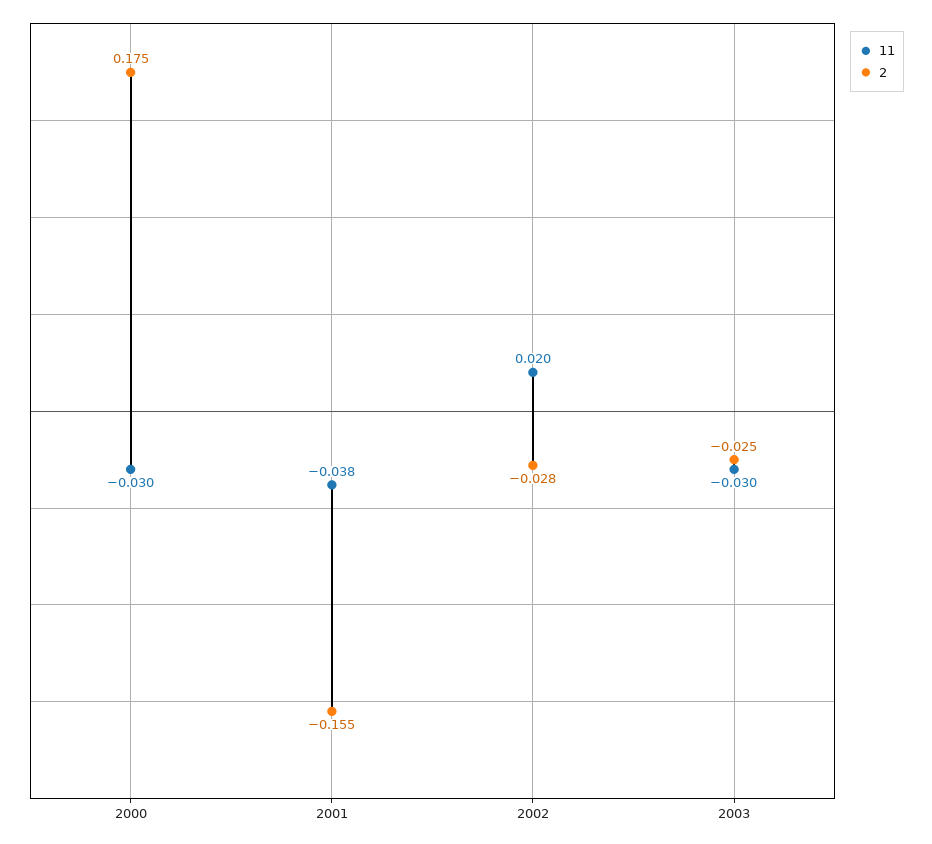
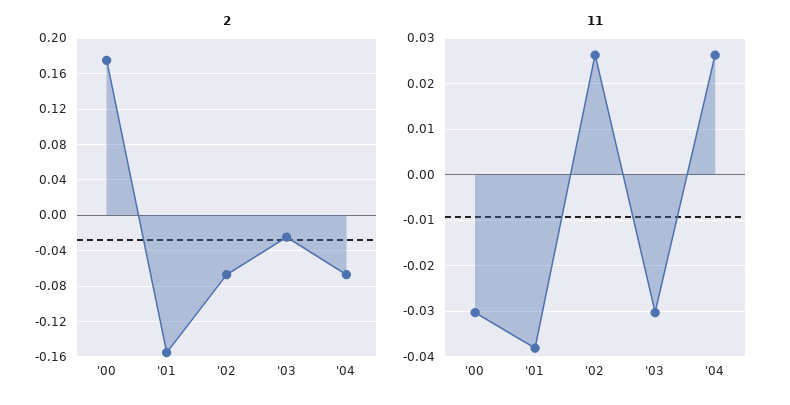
11, 2002: 0.02 -> 0.026
2, 2002: -0.028 -> -0.07
2, '04: none -> -0.07
11, '04: none -> 0.026

